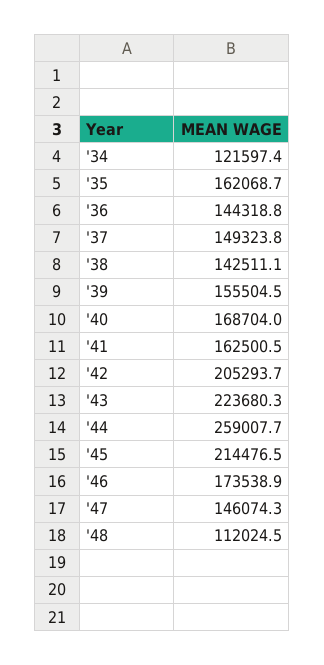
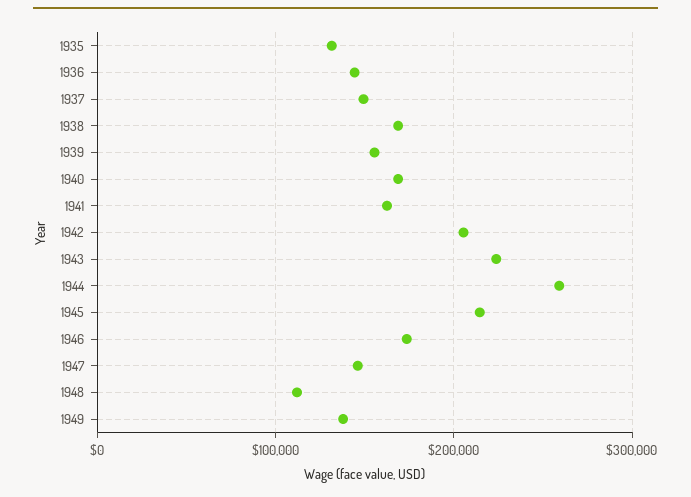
'34: 121597.4 -> none
'35: 162068.7 -> 130000
'38: 142511.1 -> 170000
1949: none -> 140000

